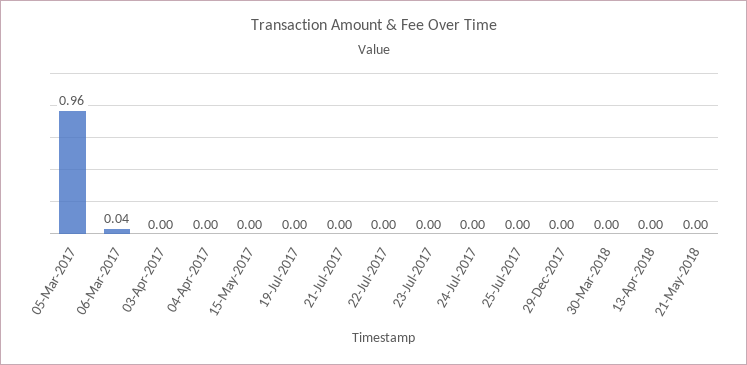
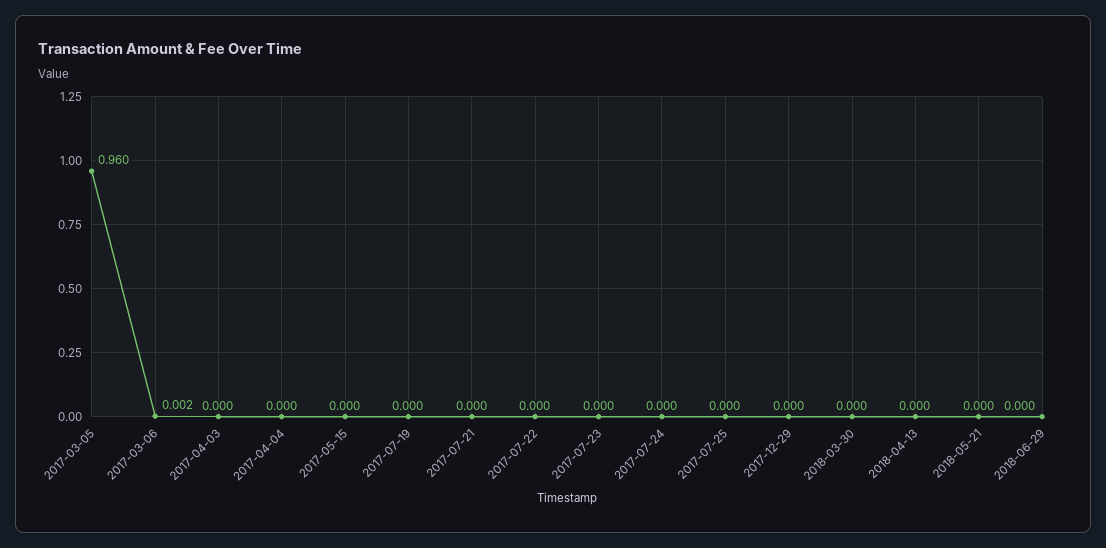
06-Mar-2017: 0.04 -> 0.002
2018-06-29: none -> 0

